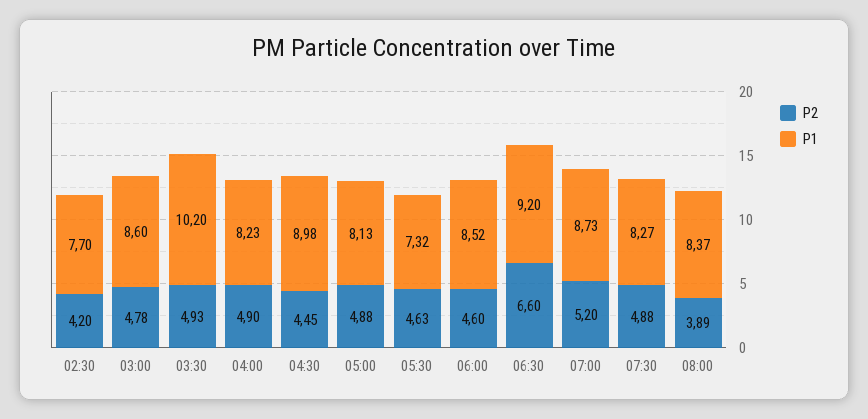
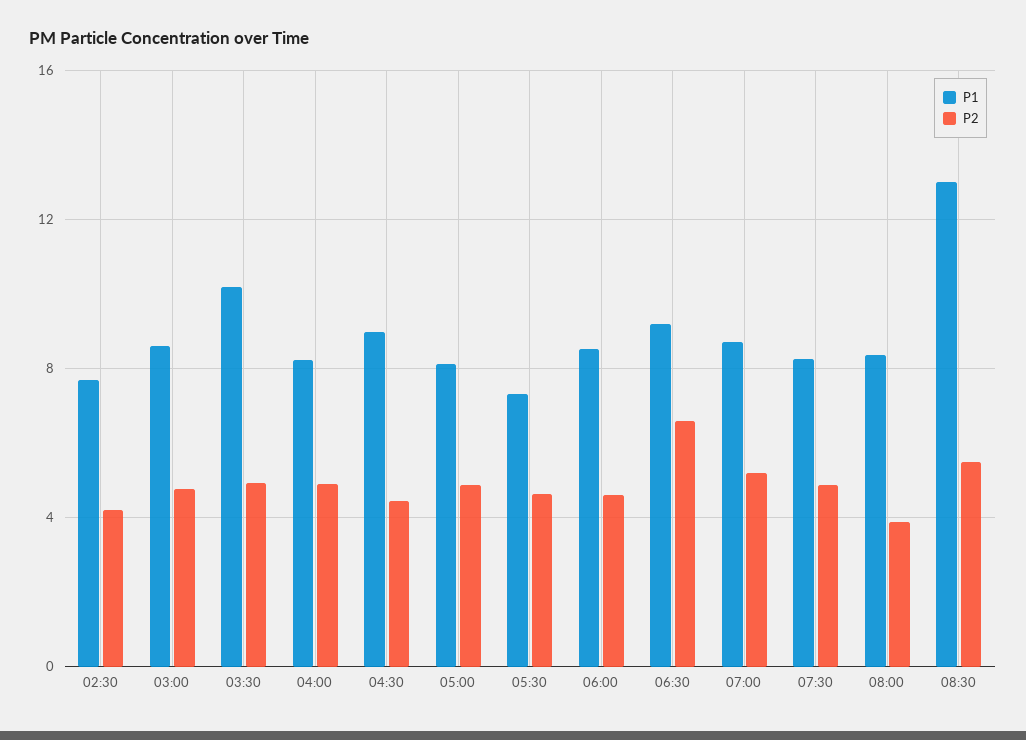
P1, 08:30: none -> 13
P2, 08:30: none -> 5.5

